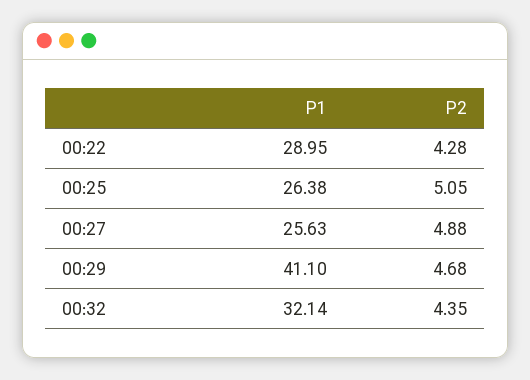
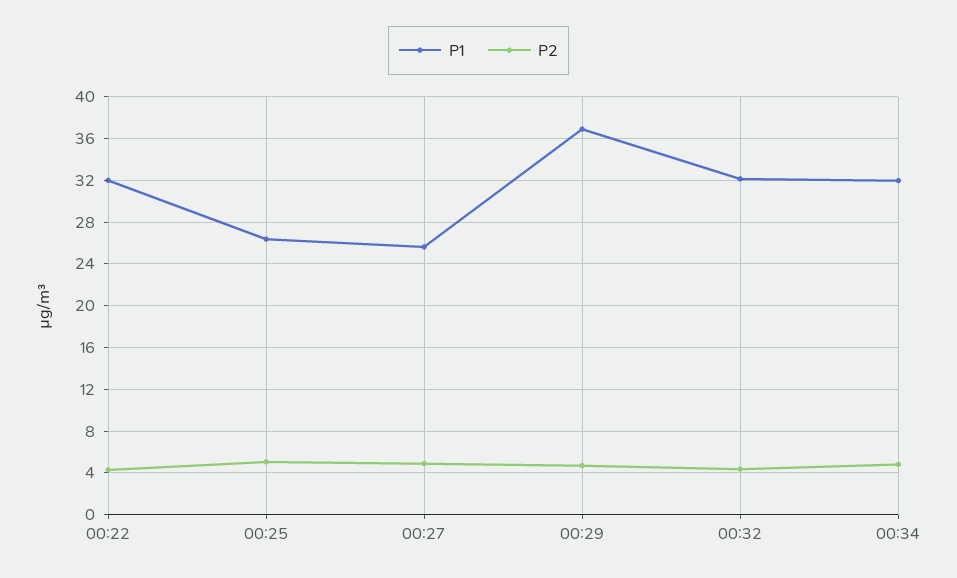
P1, 00:22: 28.95 -> 32
P1, 00:29: 41.1 -> 37
P1, 00:34: none -> 32
P2, 00:34: none -> 5

